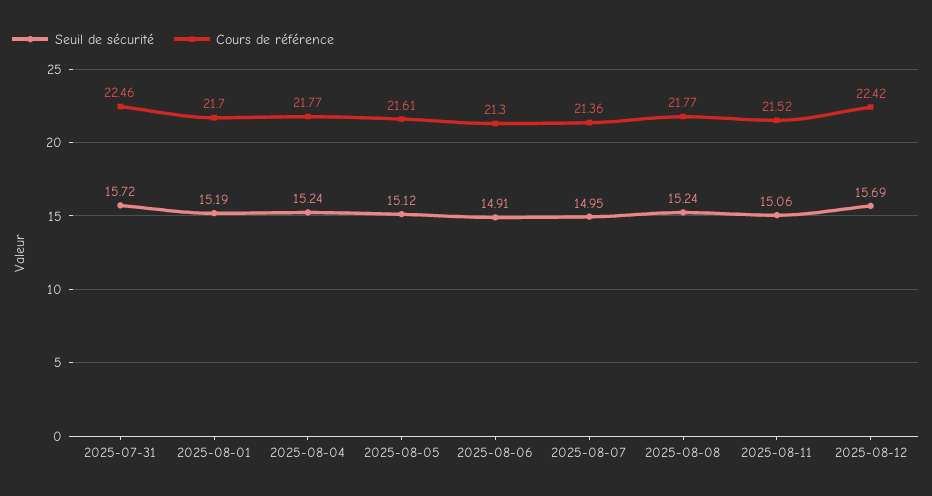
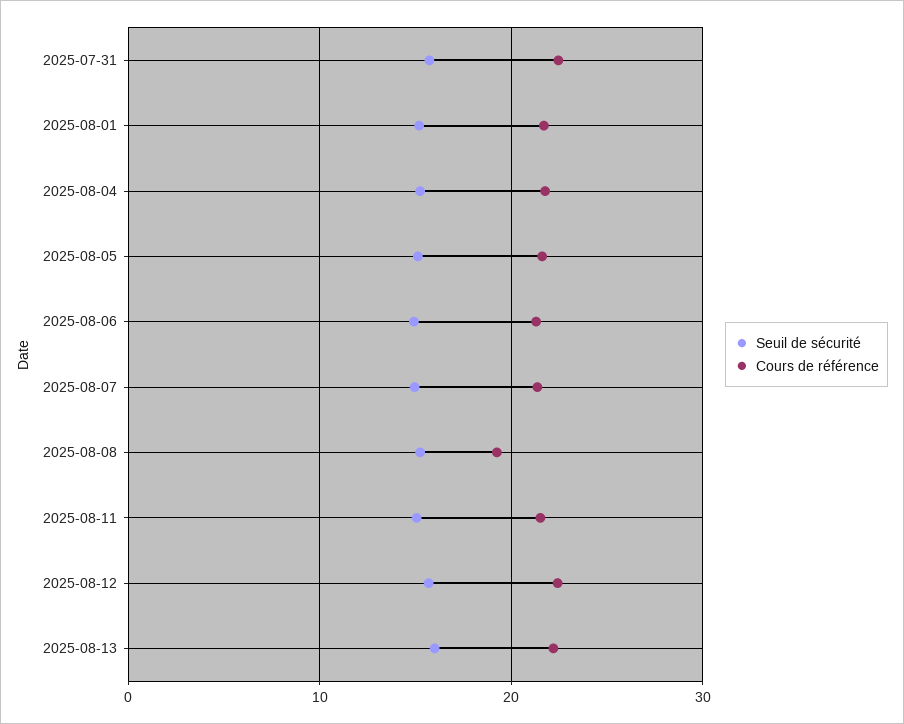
Cours de référence, 2025-08-08: 21.77 -> 19
Seuil de sécurité, 2025-08-13: none -> 16
Cours de référence, 2025-08-13: none -> 22

